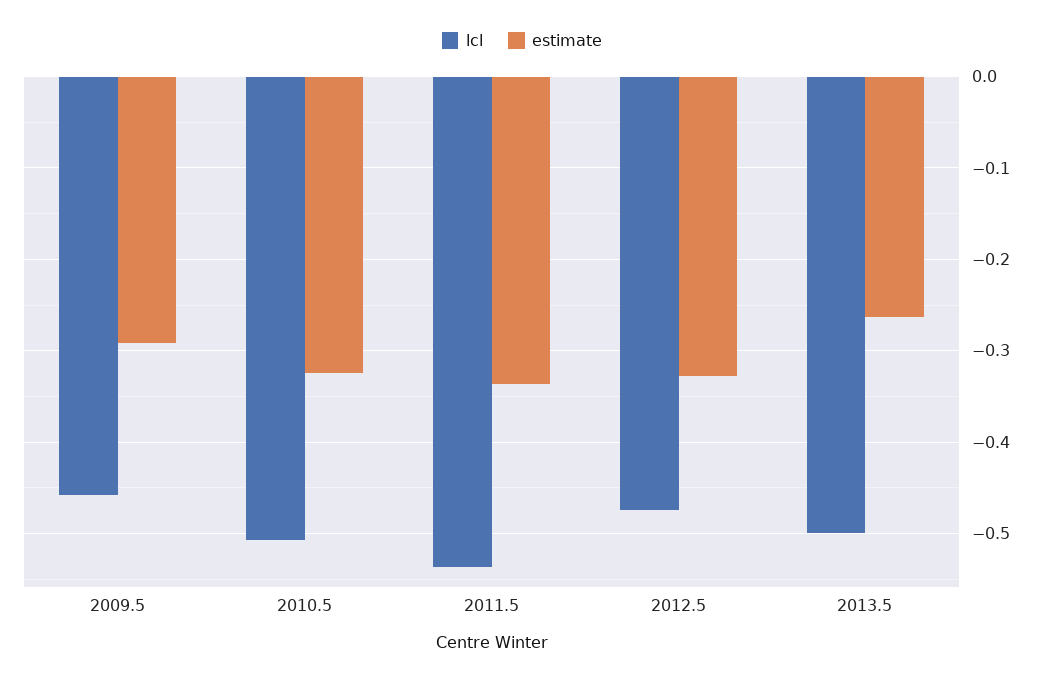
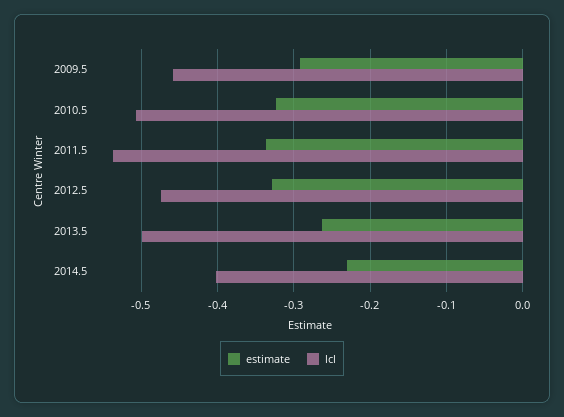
estimate, 2014.5: none -> -0.23
lcl, 2014.5: none -> -0.4

